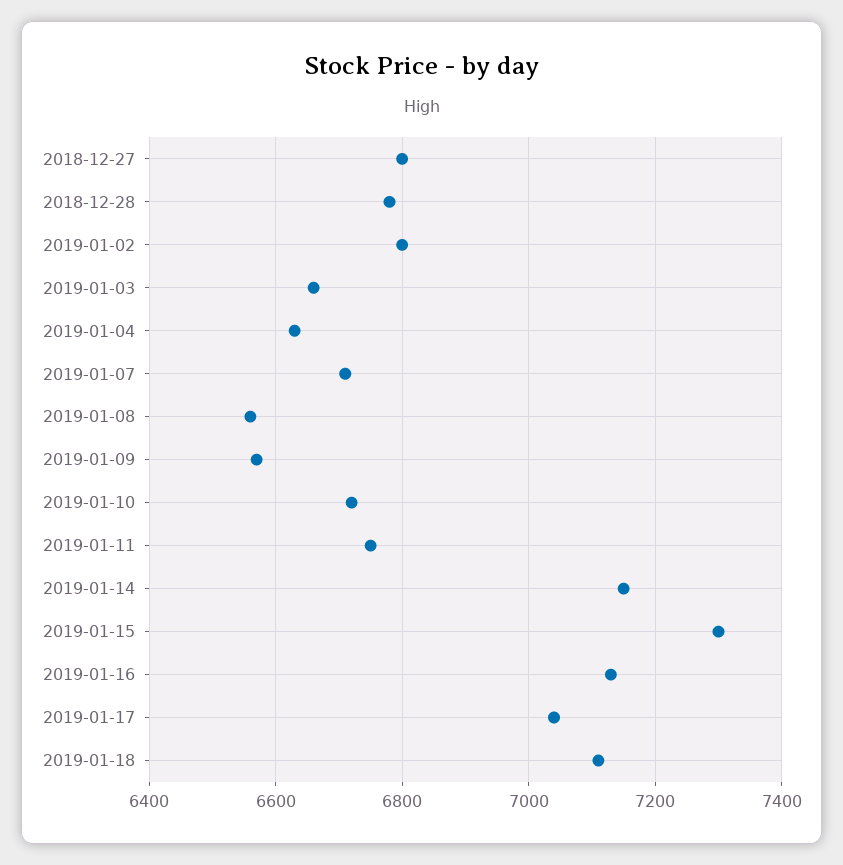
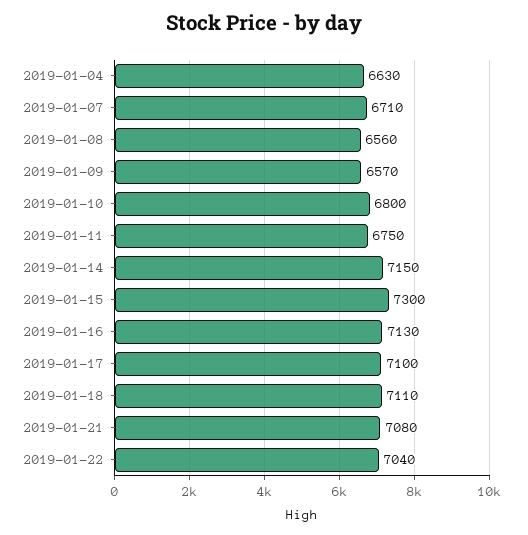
2018-12-27: 6800 -> none
2018-12-28: 6780 -> none
2019-01-02: 6800 -> none
2019-01-03: 6660 -> none
2019-01-10: 6720 -> 6800
2019-01-17: 7040 -> 7100
2019-01-21: none -> 7080
2019-01-22: none -> 7040

